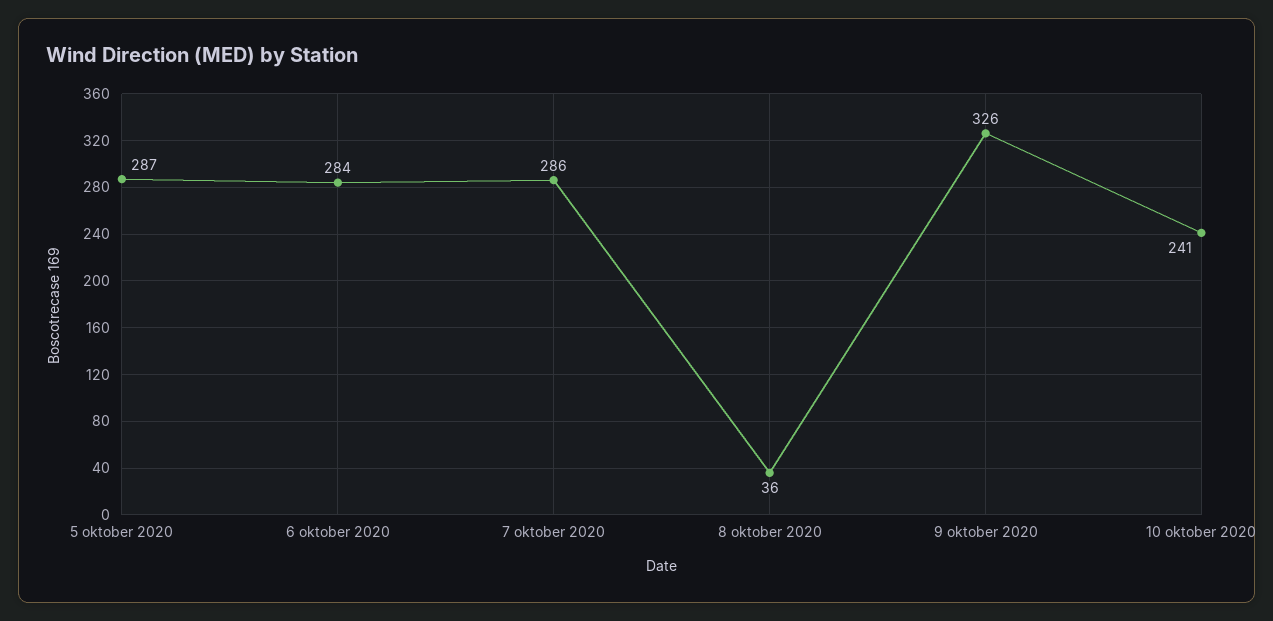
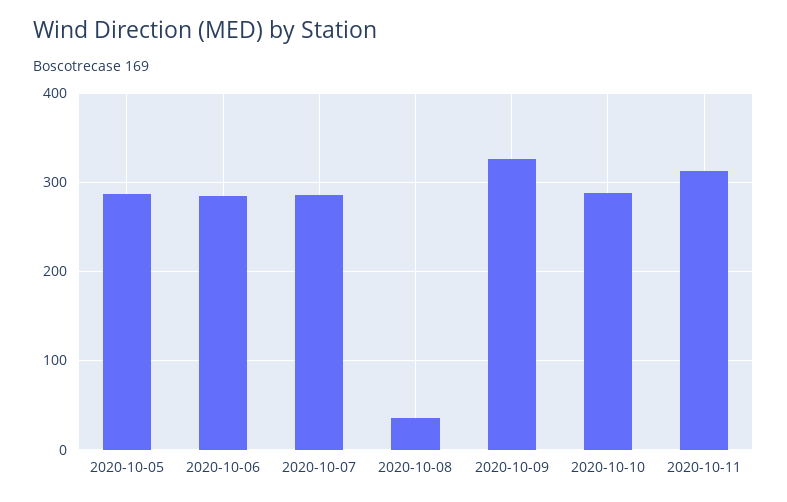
10 oktober 2020: 241 -> 290
2020-10-11: none -> 310

